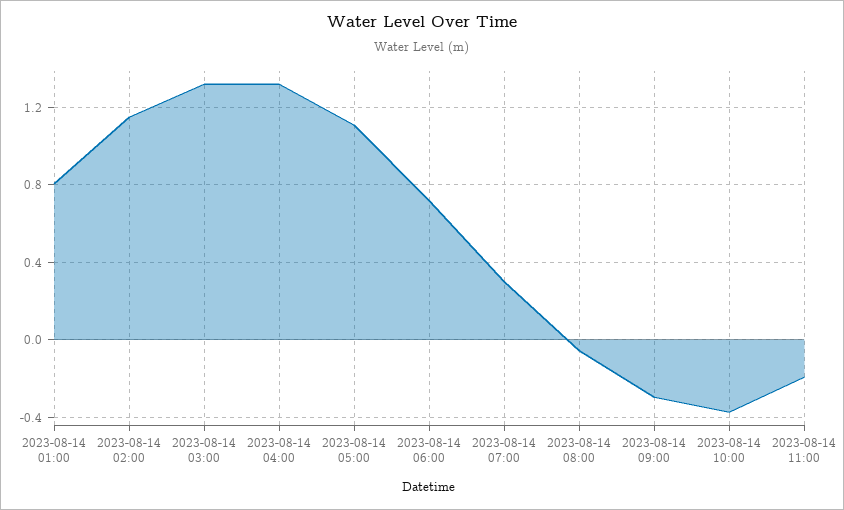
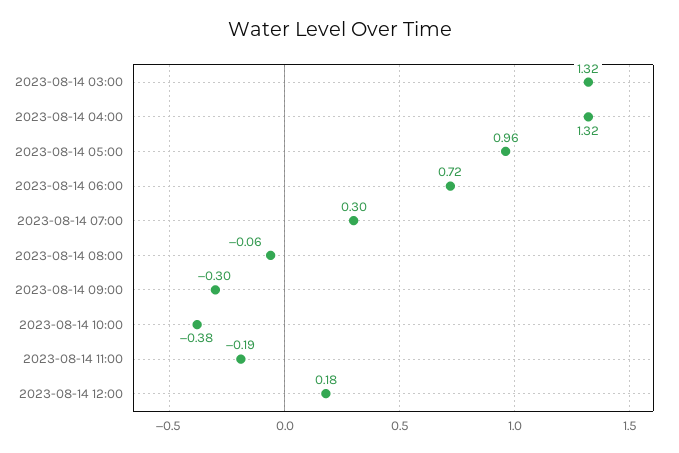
2023-08-14 01:00: 0.8 -> none
2023-08-14 02:00: 1.15 -> none
2023-08-14 05:00: 1.1 -> 0.96
2023-08-14 12:00: none -> 0.18

